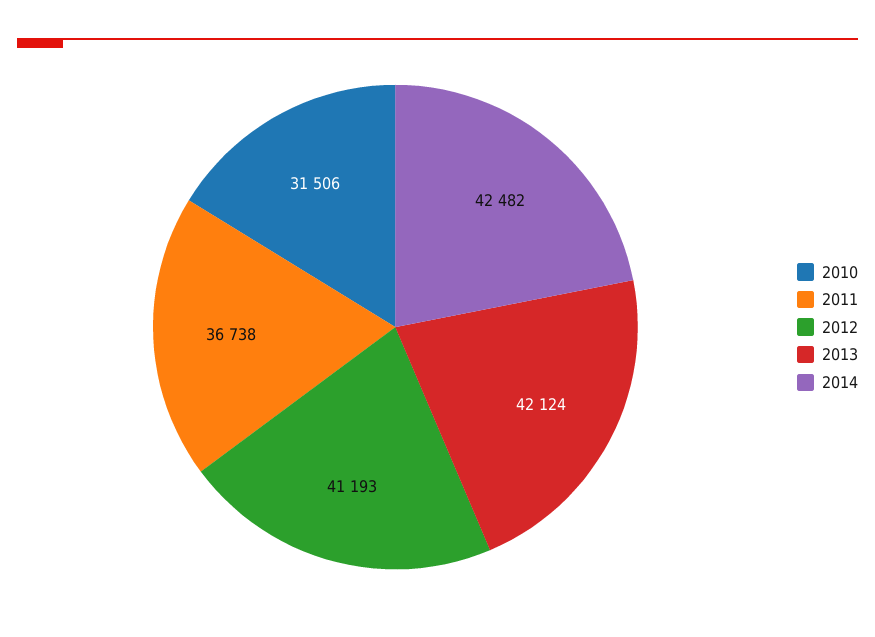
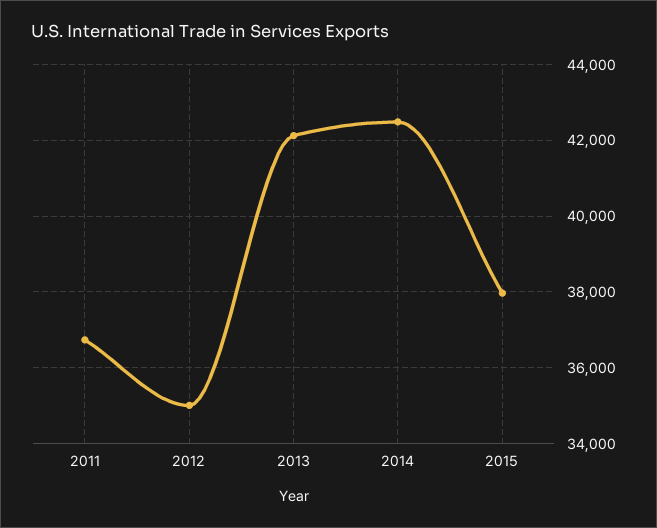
2010: 31506 -> none
2012: 41193 -> 35000
2015: none -> 38000

